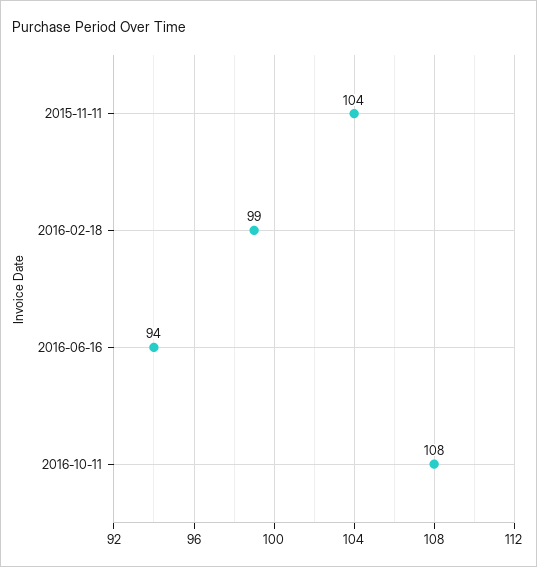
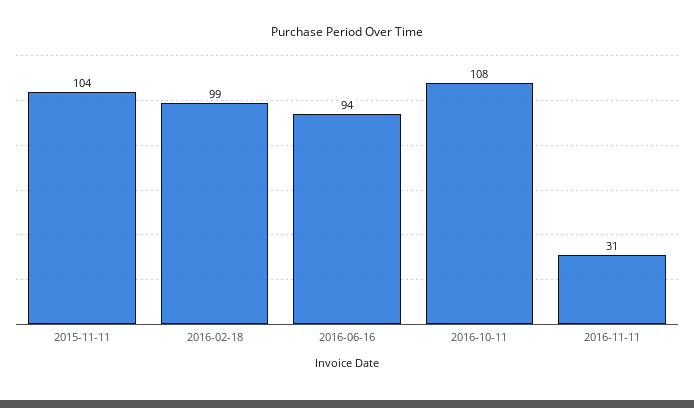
2016-11-11: none -> 31

